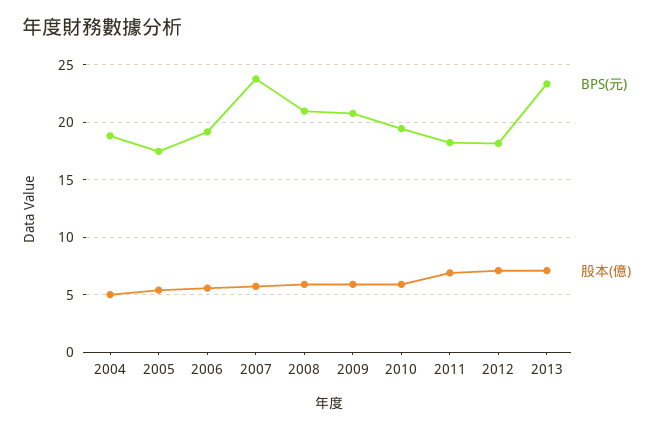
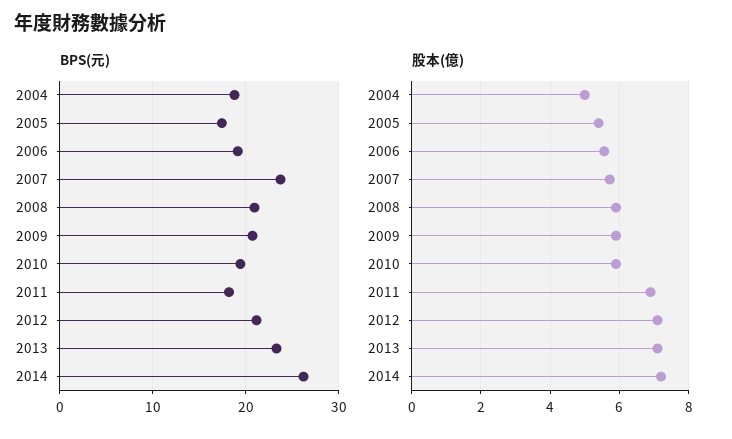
BPS(元), 2012: 18 -> 21
BPS(元), 2014: none -> 26
股本(億), 2014: none -> 7.2

